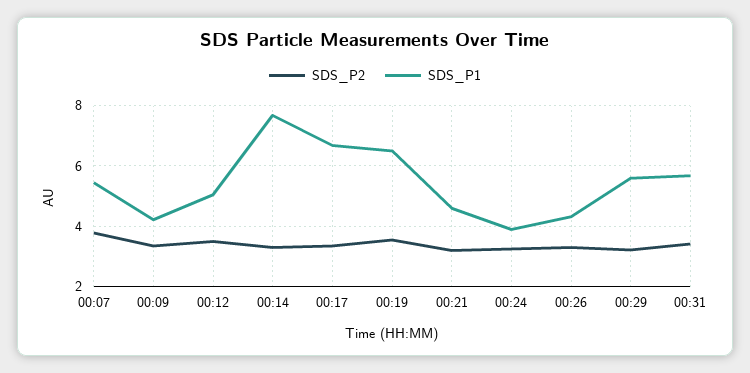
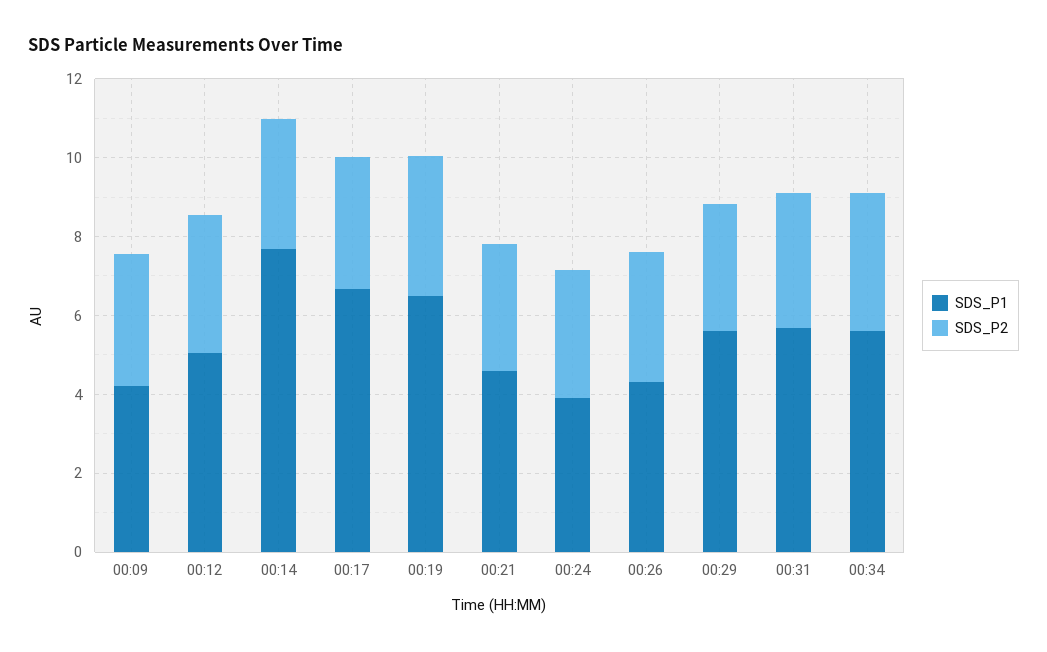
SDS_P2, 00:07: 3.8 -> none
SDS_P1, 00:07: 5.4 -> none
SDS_P1, 00:34: none -> 5.5
SDS_P2, 00:34: none -> 3.5

